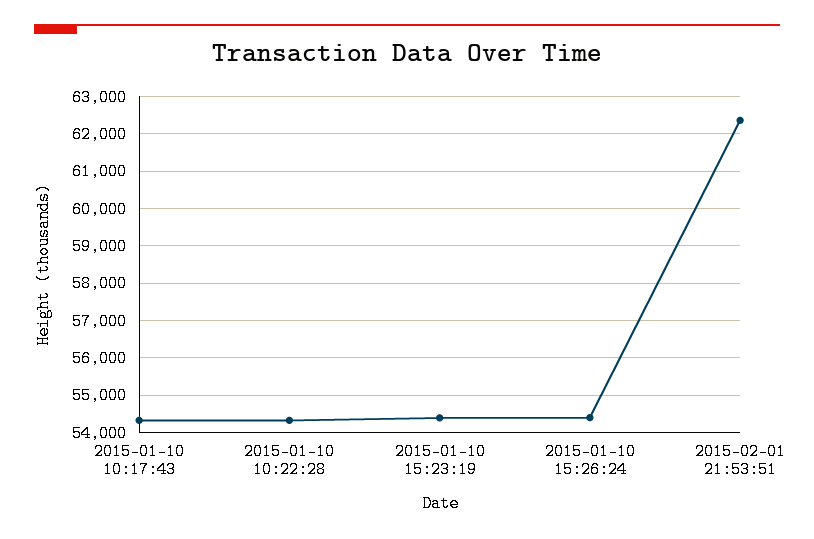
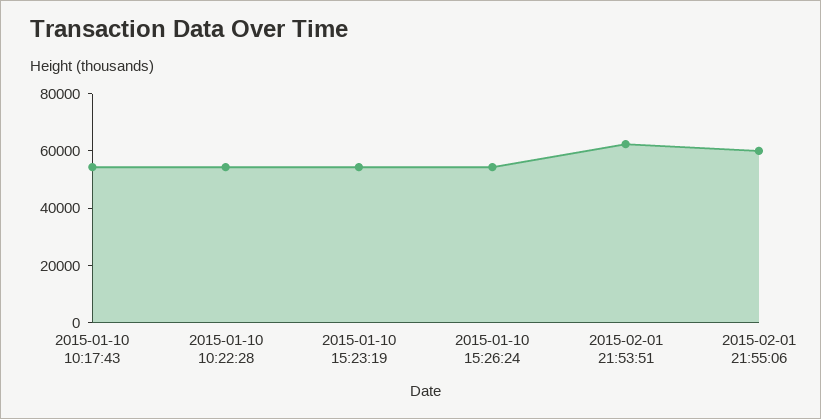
2015-02-01 21:55:06: none -> 60000

